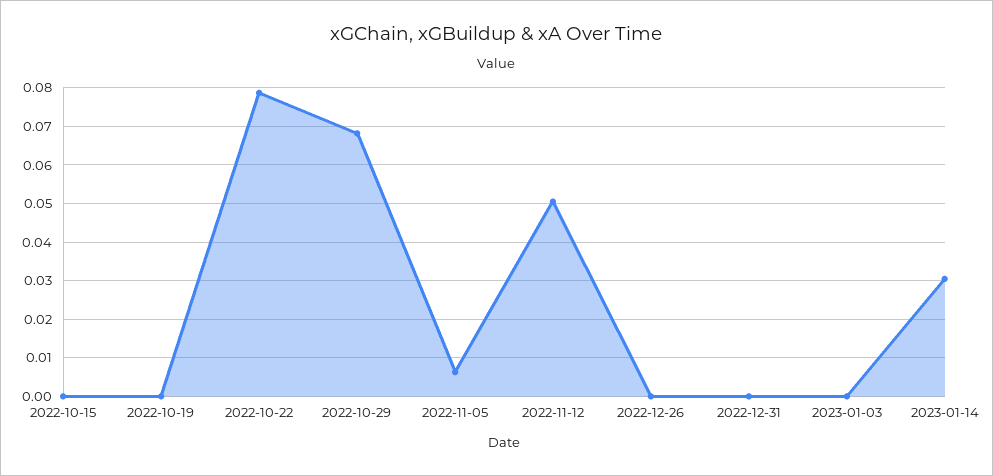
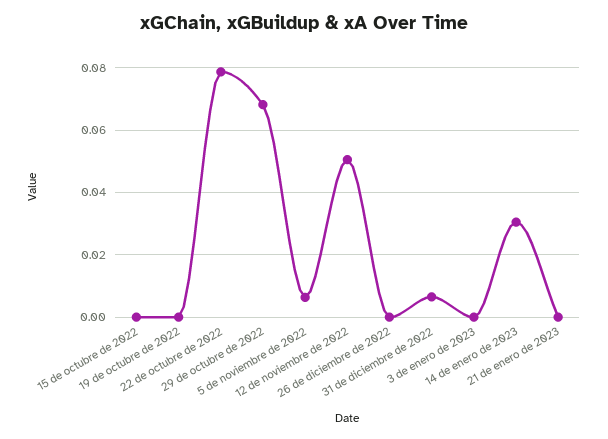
2022-12-31: 0 -> 0.006
21 de enero de 2023: none -> 0

